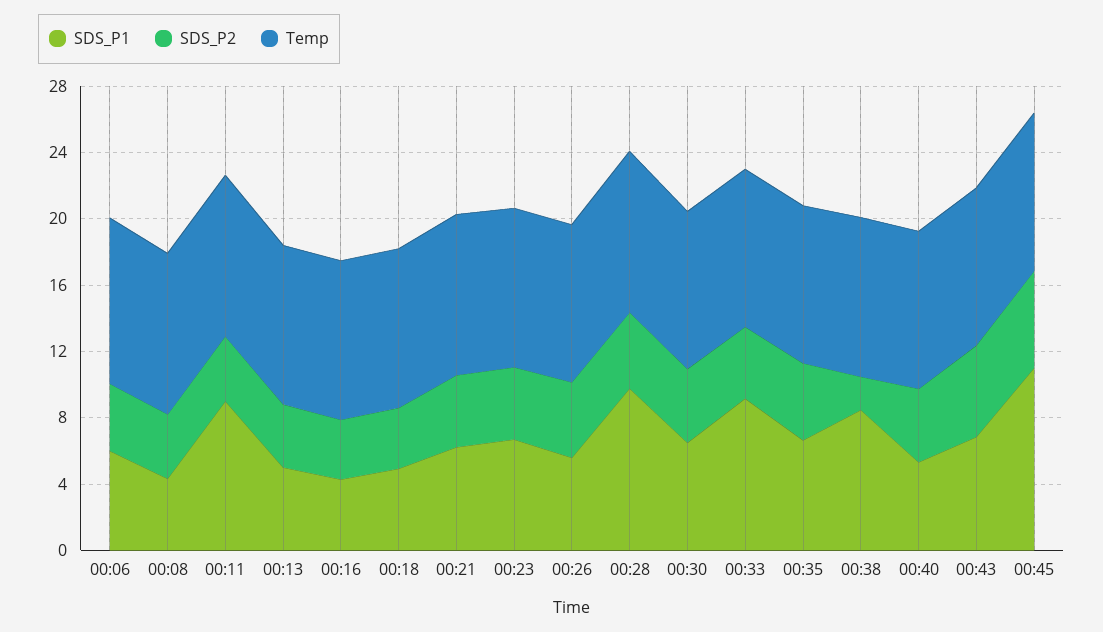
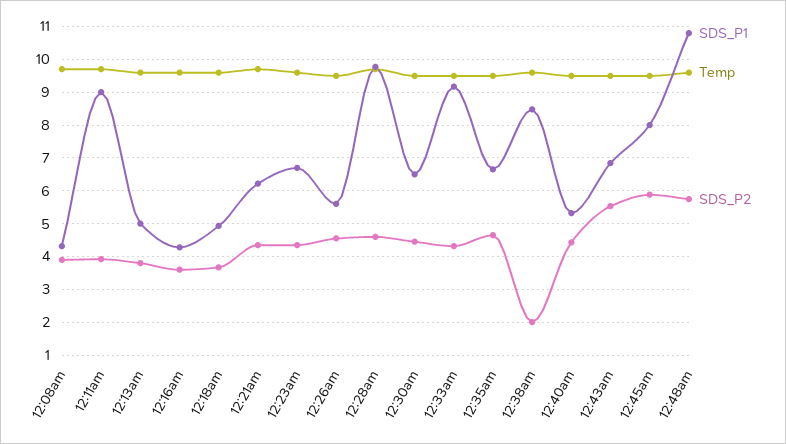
SDS_P1, 00:06: 6 -> none
SDS_P2, 00:06: 4 -> none
Temp, 00:06: 10 -> none
SDS_P1, 00:45: 11 -> 8
SDS_P1, 12:48am: none -> 10.8
Temp, 12:48am: none -> 9.6
SDS_P2, 12:48am: none -> 5.8

